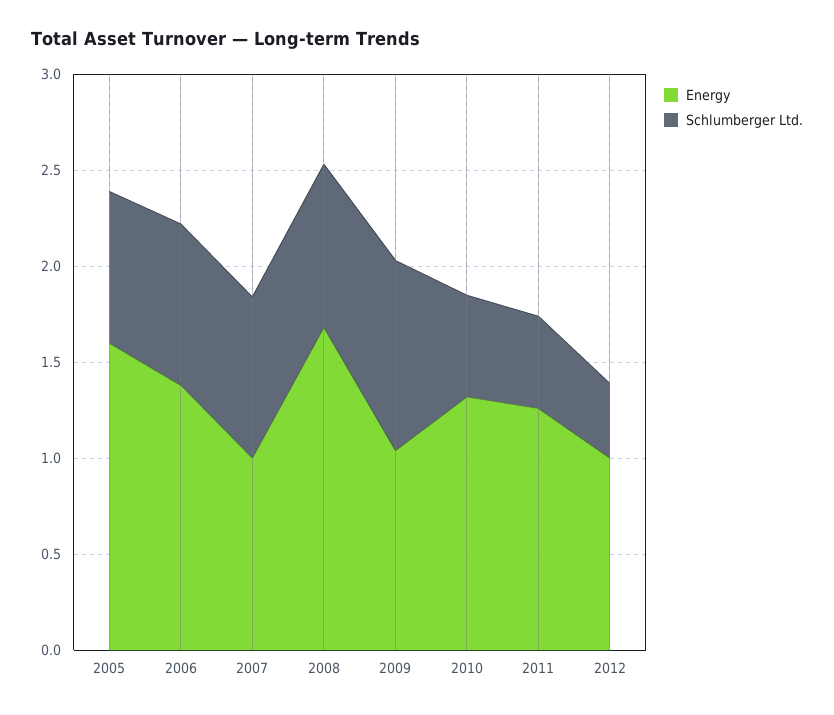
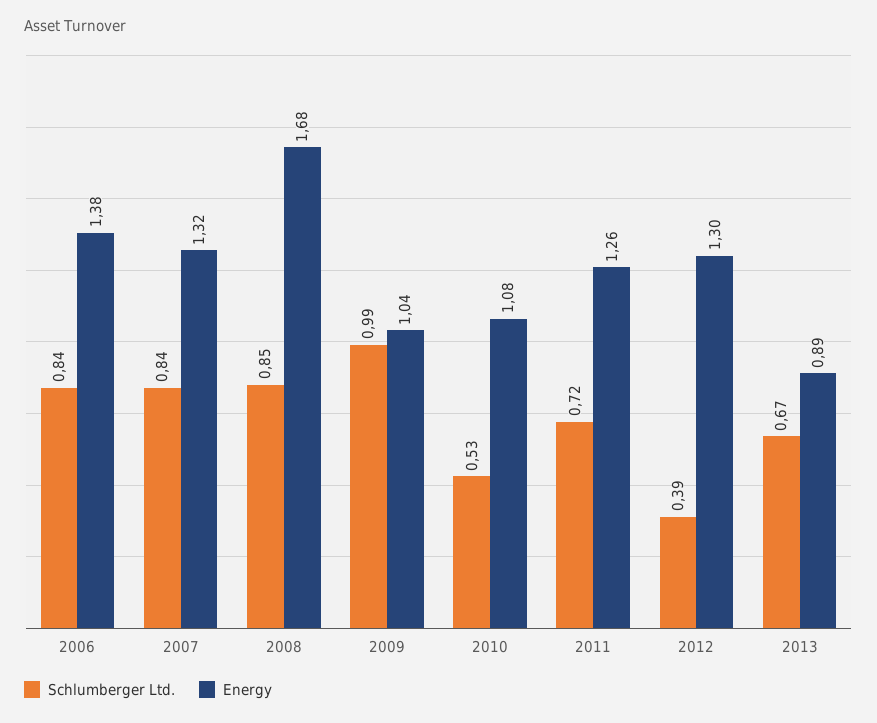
Energy, 2005: 1.6 -> none
Schlumberger Ltd., 2005: 0.8 -> none
Energy, 2007: 1 -> 1.32
Energy, 2010: 1.3 -> 1.08
Schlumberger Ltd., 2011: 0.5 -> 0.72
Energy, 2012: 1 -> 1.3
Schlumberger Ltd., 2013: none -> 0.67
Energy, 2013: none -> 0.89

